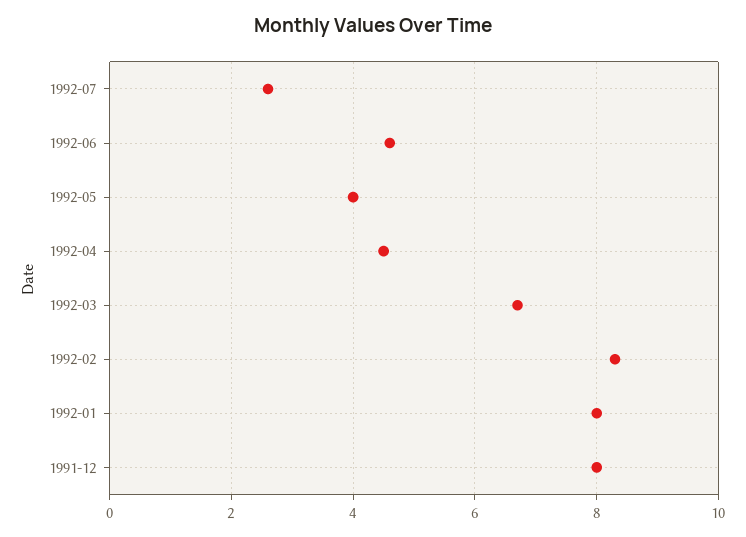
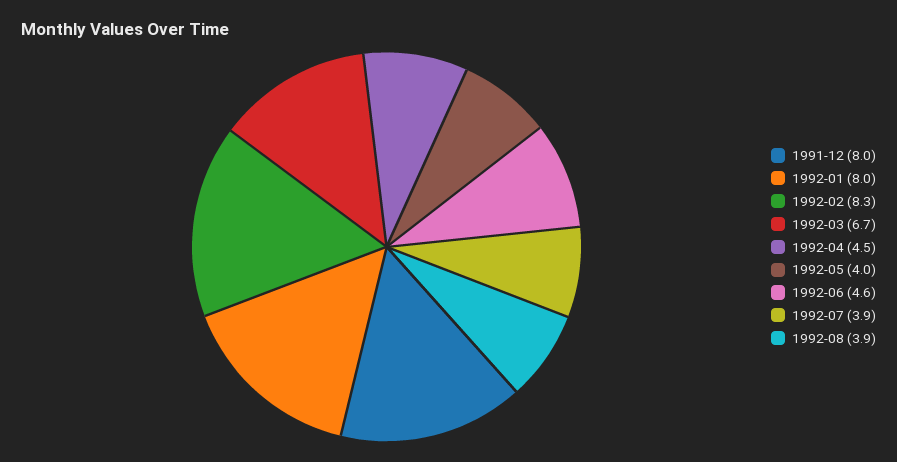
1992-07: 2.5 -> 3.9
1992-08: none -> 3.9

